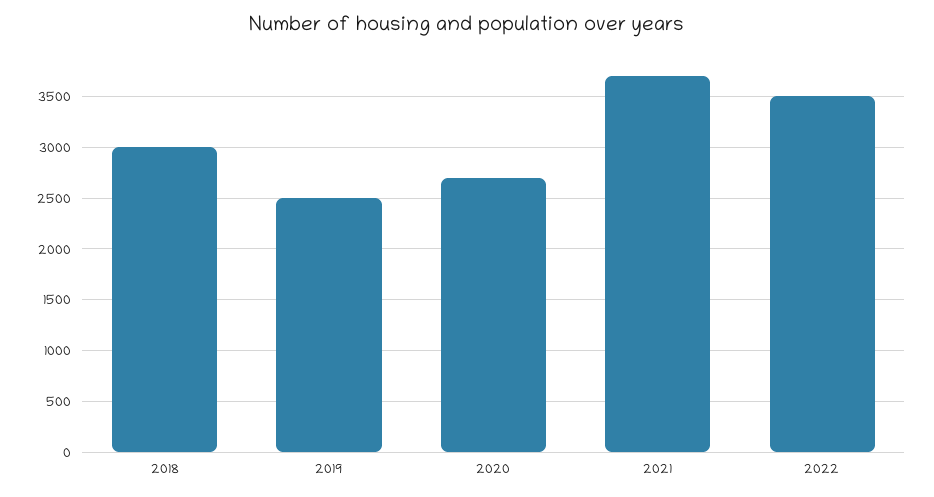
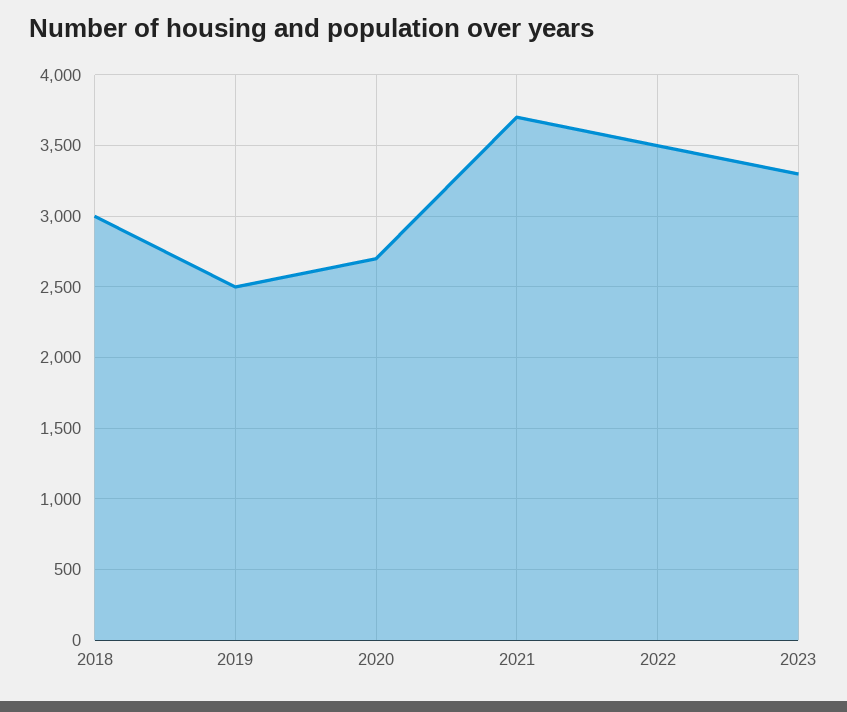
2023: none -> 3300

